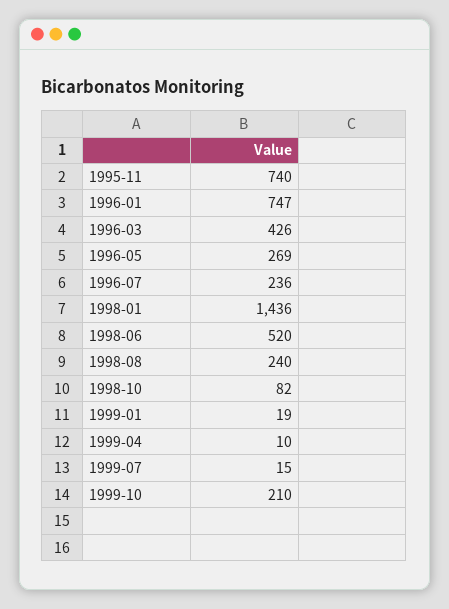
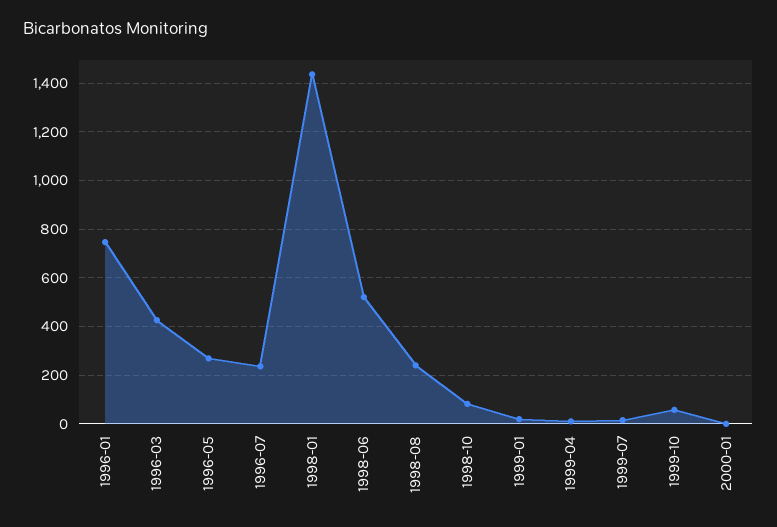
1995-11: 740 -> none
1999-10: 210 -> 50
2000-01: none -> 0

